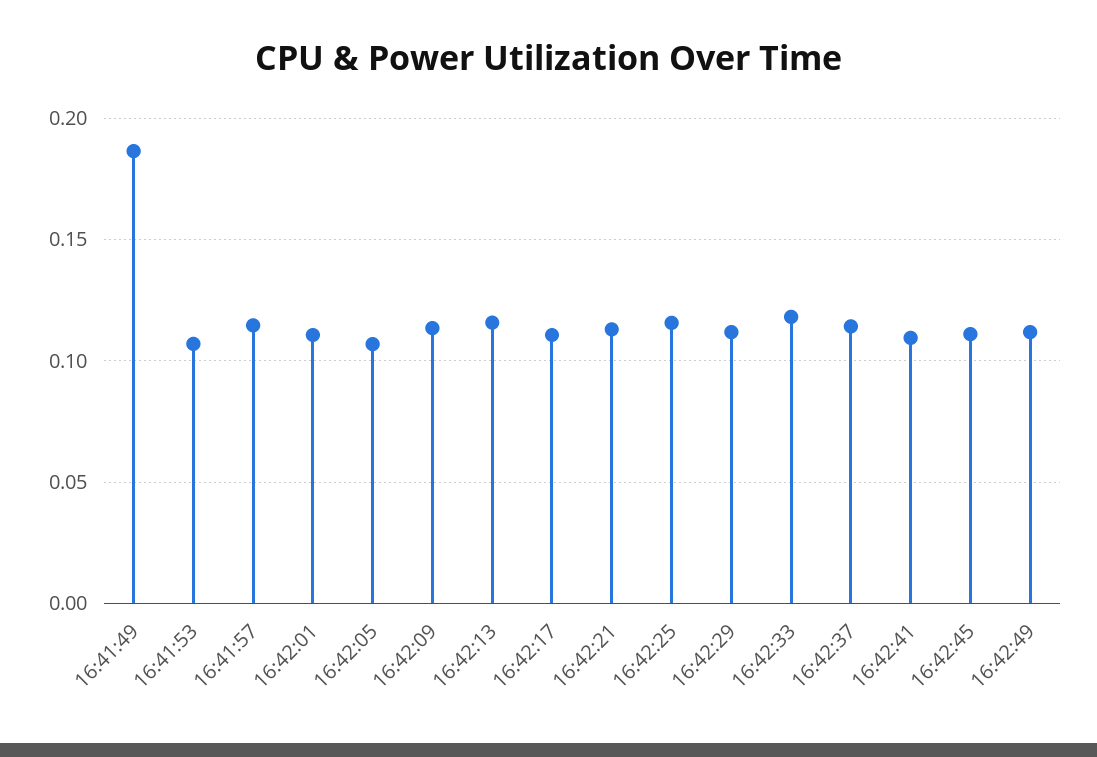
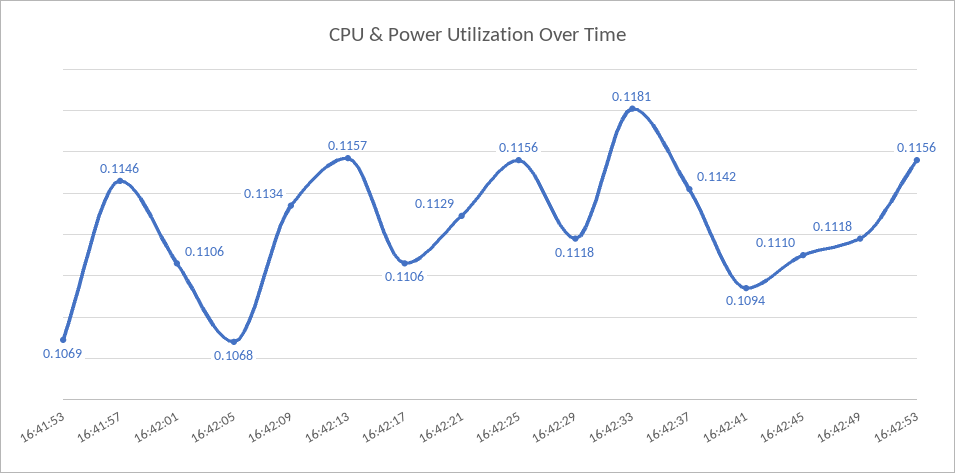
16:41:49: 0.185 -> none
16:42:53: none -> 0.1156

